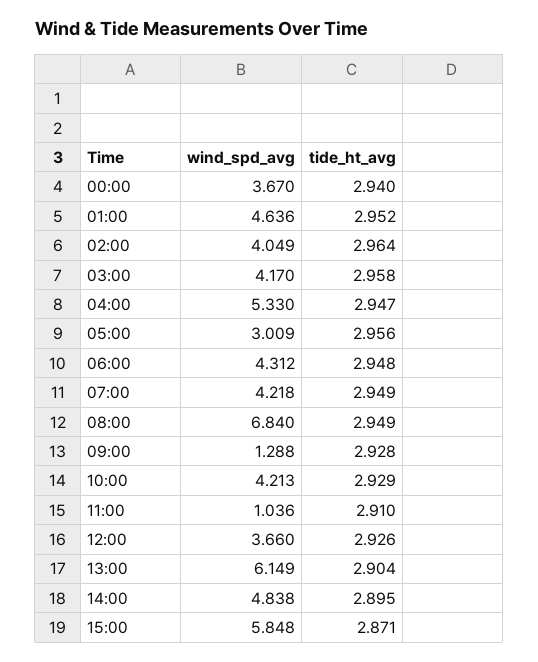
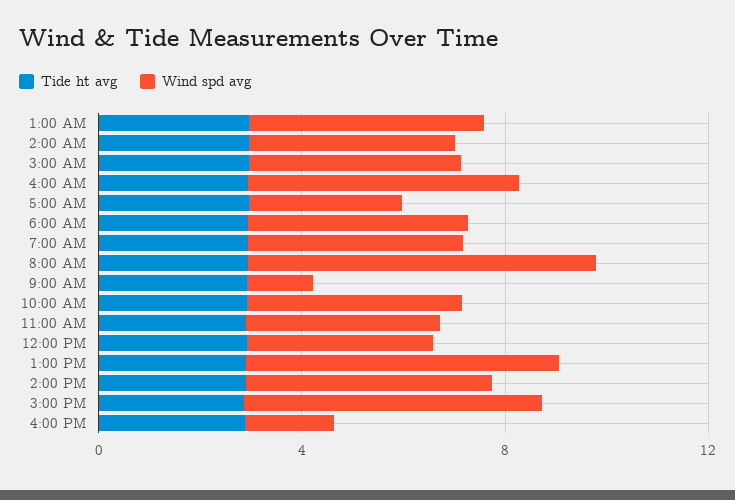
wind_spd_avg, 00:00: 3.67 -> none
tide_ht_avg, 00:00: 2.94 -> none
wind_spd_avg, 11:00: 1.036 -> 4
tide_ht_avg, 4:00 PM: none -> 3
wind_spd_avg, 4:00 PM: none -> 2

